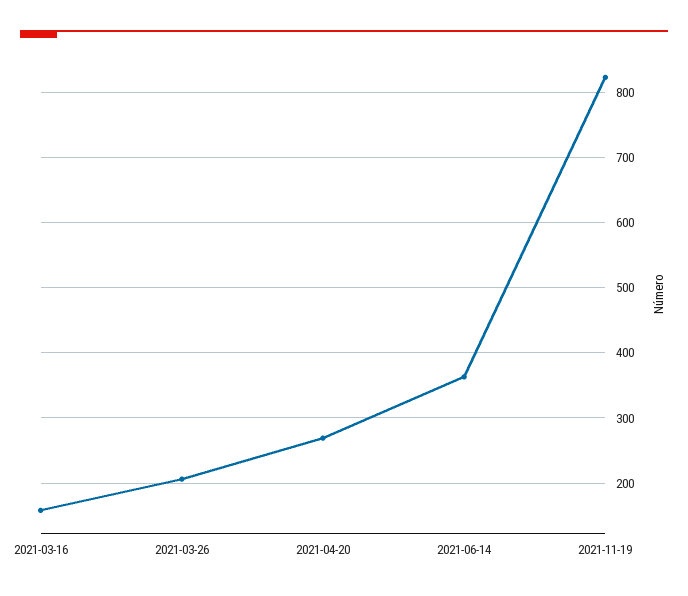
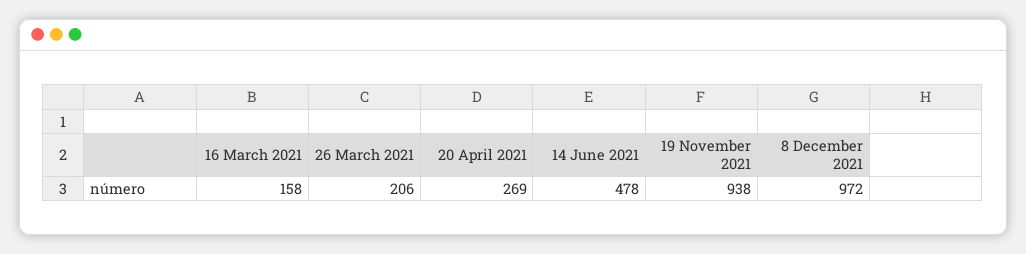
2021-06-14: 360 -> 478
2021-11-19: 820 -> 938
8 December 2021: none -> 972

